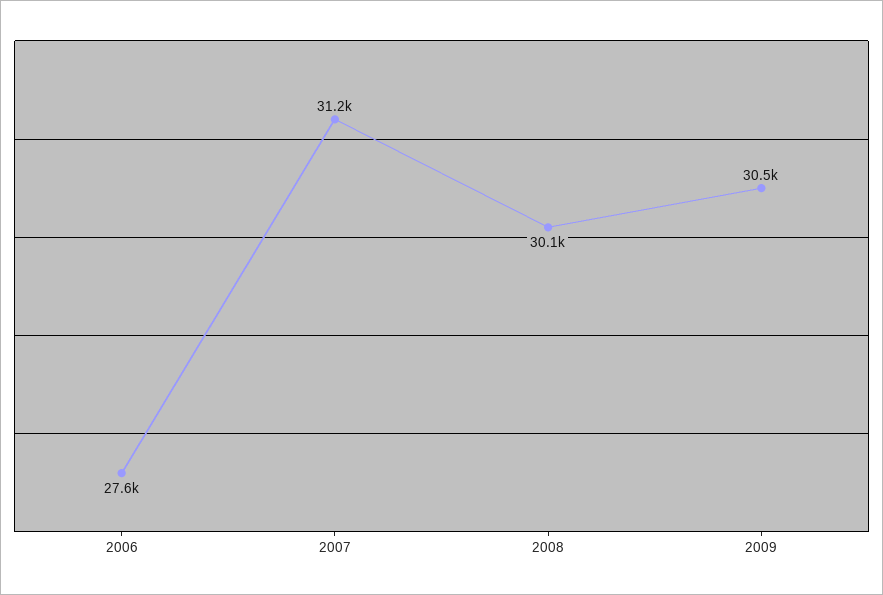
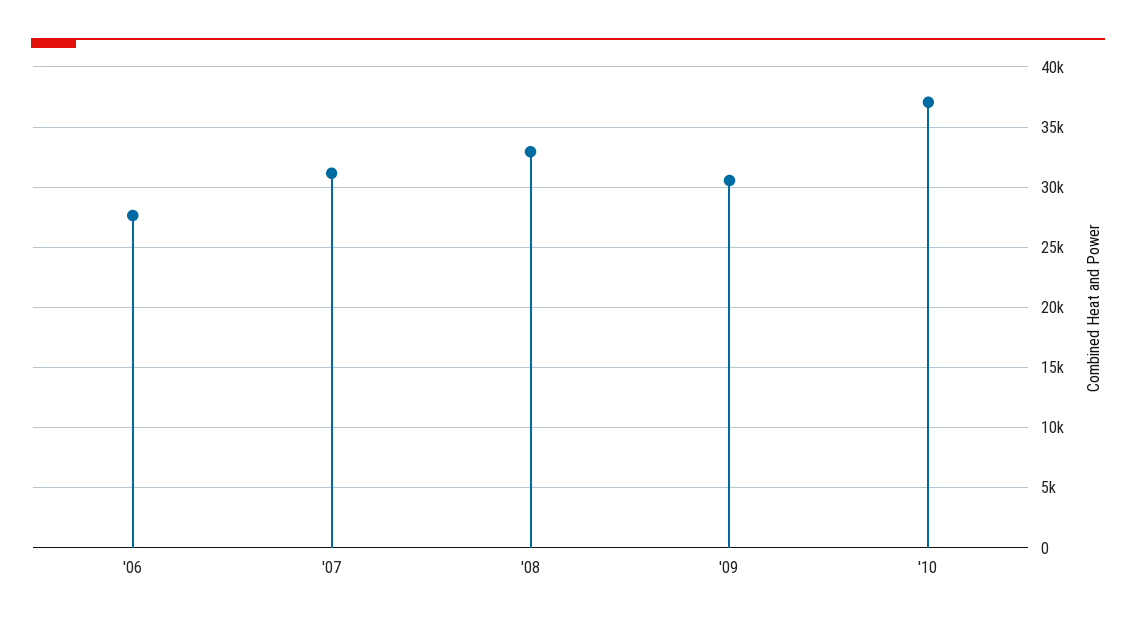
2008: 30100 -> 33000
'10: none -> 37000

